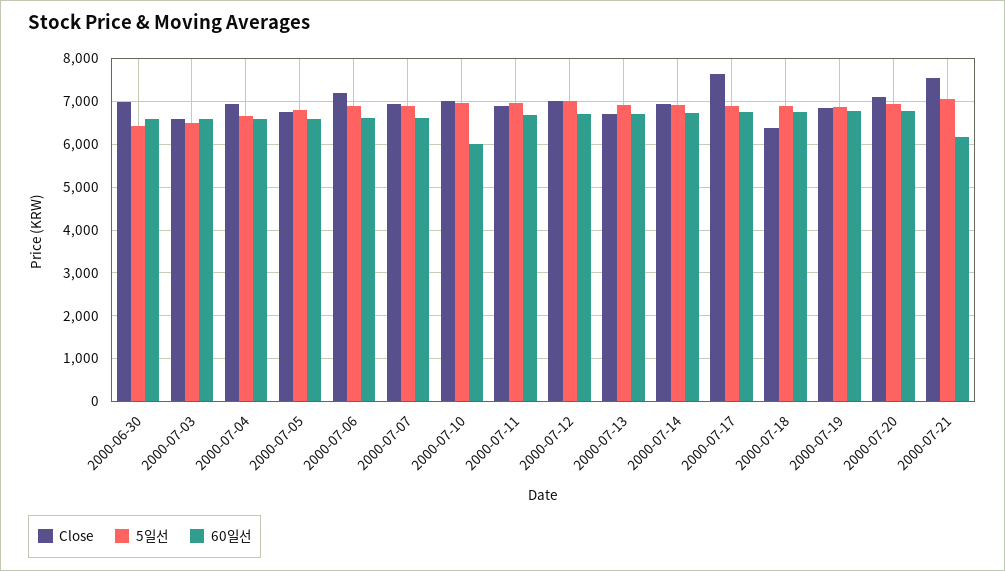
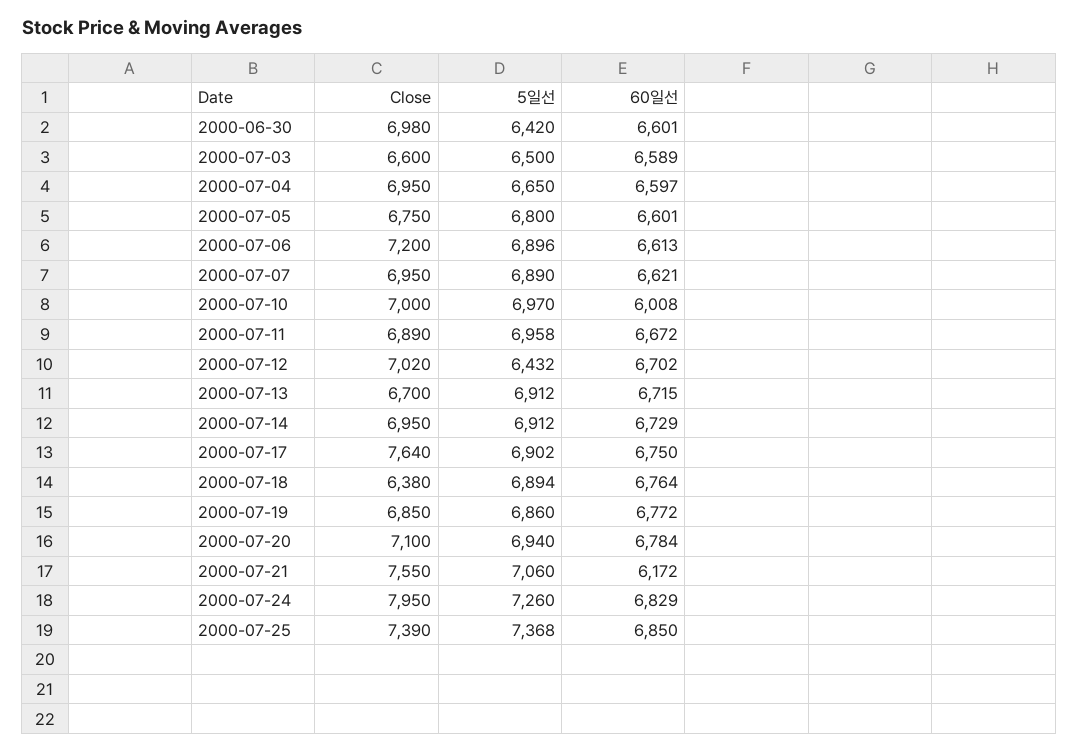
5일선, 2000-07-12: 7000 -> 6432
Close, 2000-07-24: none -> 7950
5일선, 2000-07-24: none -> 7260
60일선, 2000-07-24: none -> 6829
Close, 2000-07-25: none -> 7390
5일선, 2000-07-25: none -> 7368
60일선, 2000-07-25: none -> 6850

